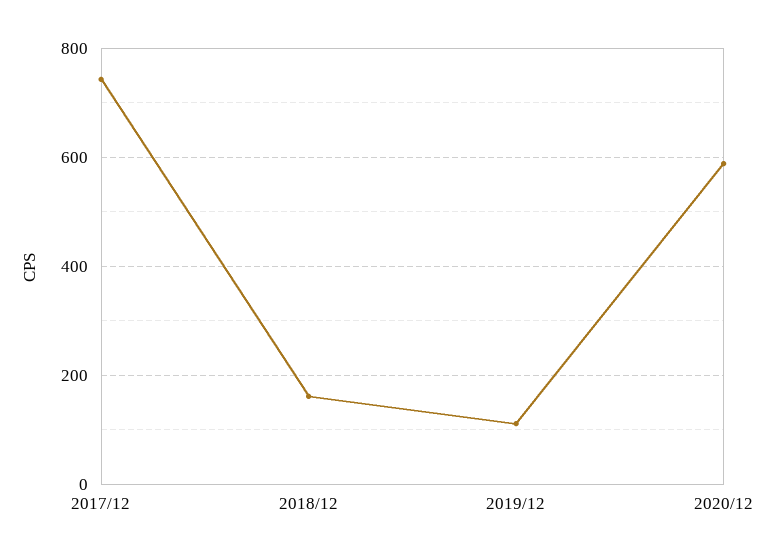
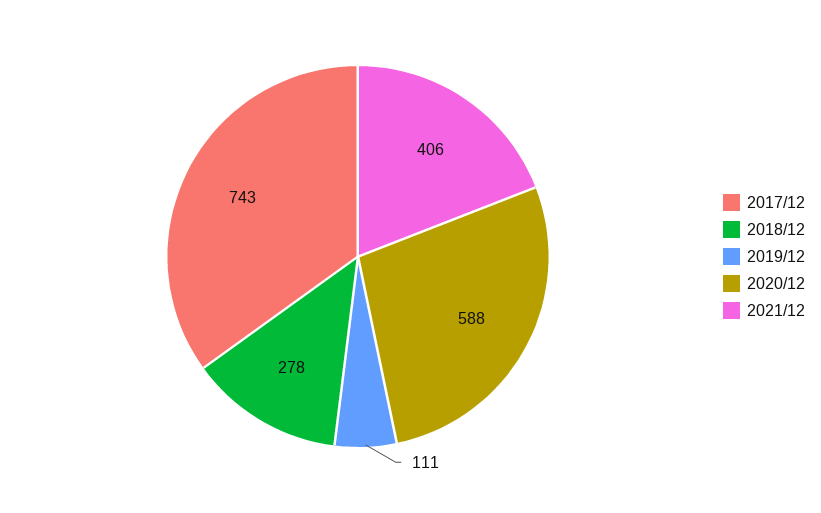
2018/12: 160 -> 278
2021/12: none -> 406

